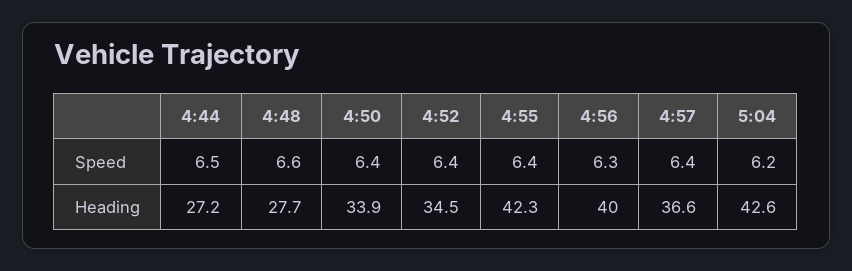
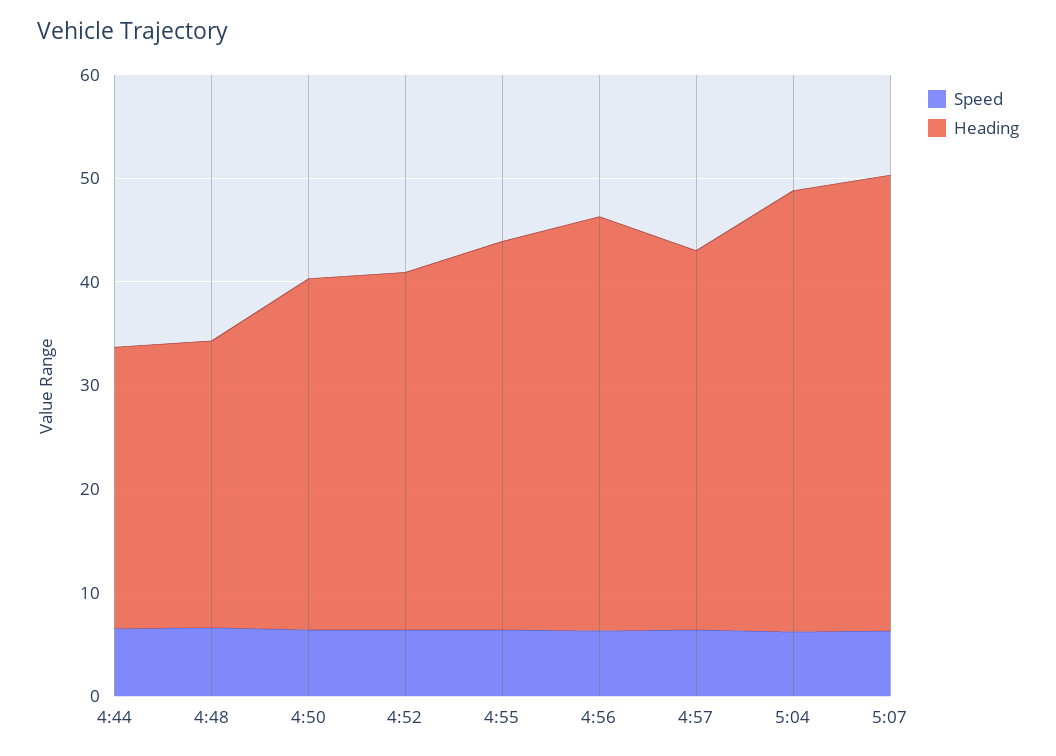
Heading, 4:55: 42.3 -> 38
Speed, 5:07: none -> 6
Heading, 5:07: none -> 44

